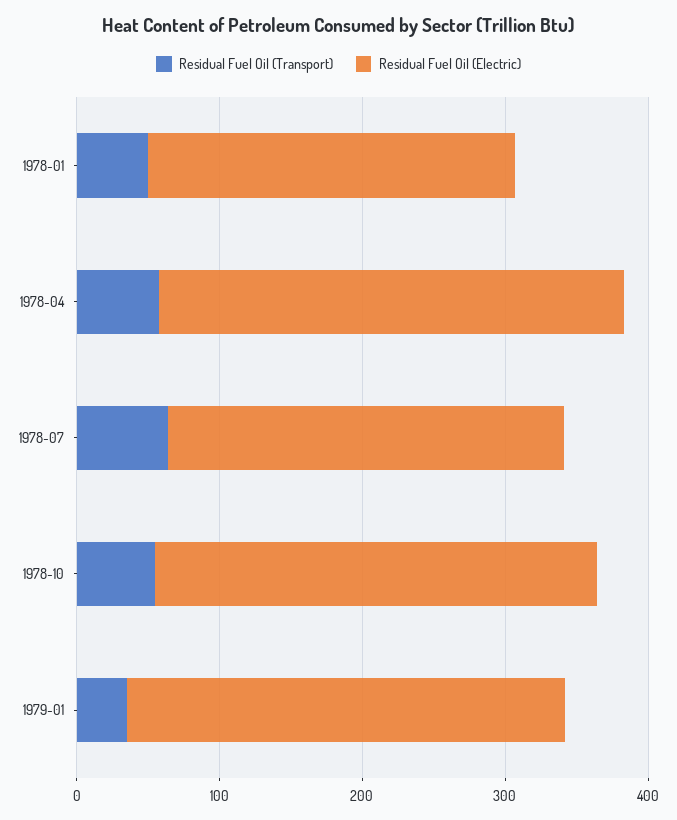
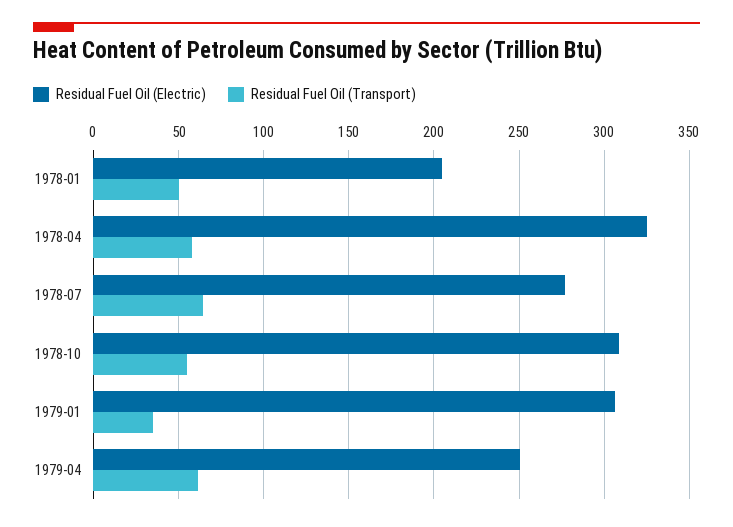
Residual Fuel Oil (Electric), 1978-01: 260 -> 205
Residual Fuel Oil (Electric), 1979-04: none -> 250
Residual Fuel Oil (Transport), 1979-04: none -> 60

